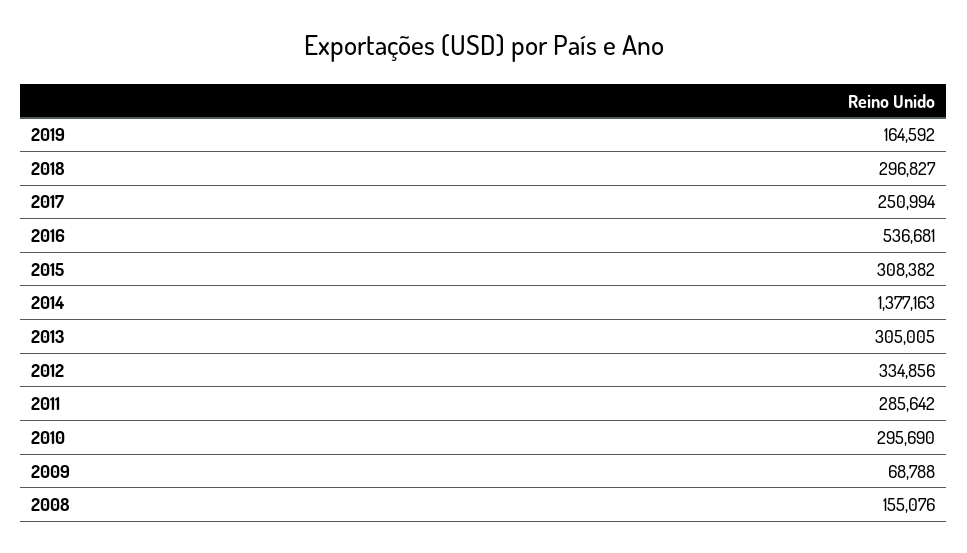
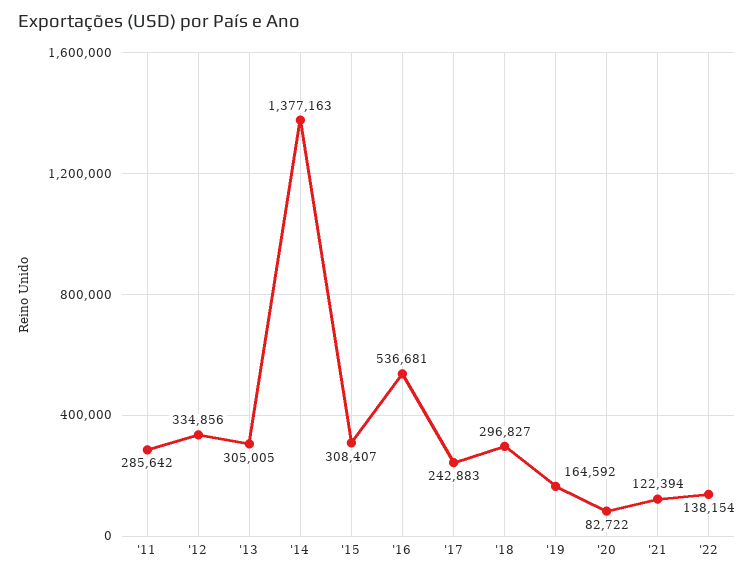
2017: 250994 -> 242883
2015: 308382 -> 308407
2010: 295690 -> none
2009: 68788 -> none
2008: 155076 -> none
'20: none -> 82722
'21: none -> 122394
'22: none -> 138154

